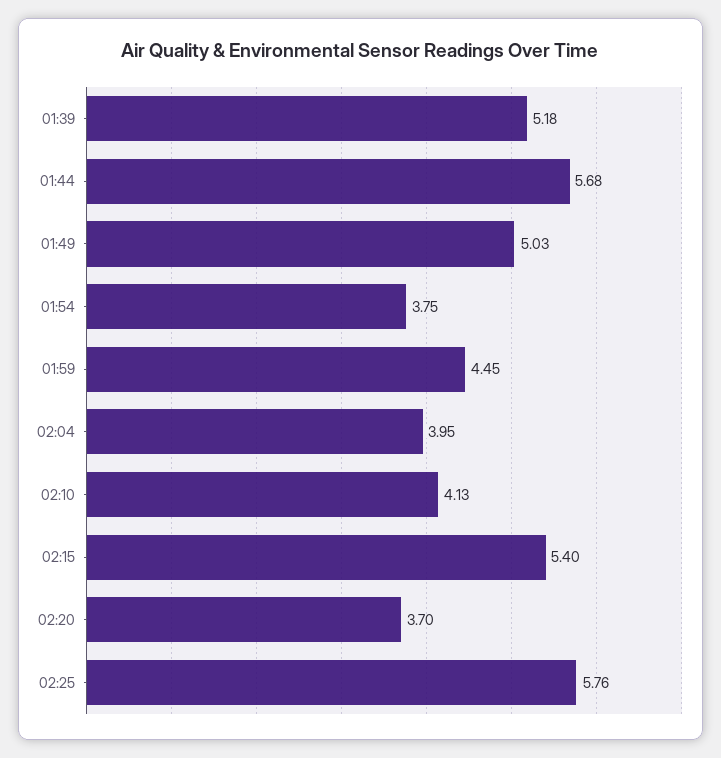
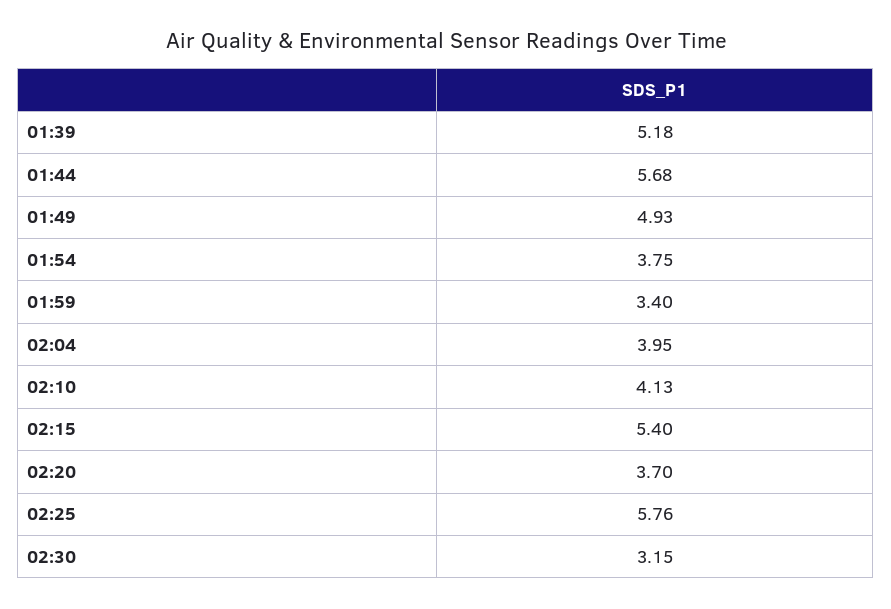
01:49: 5.03 -> 4.93
01:59: 4.45 -> 3.4
02:30: none -> 3.15

